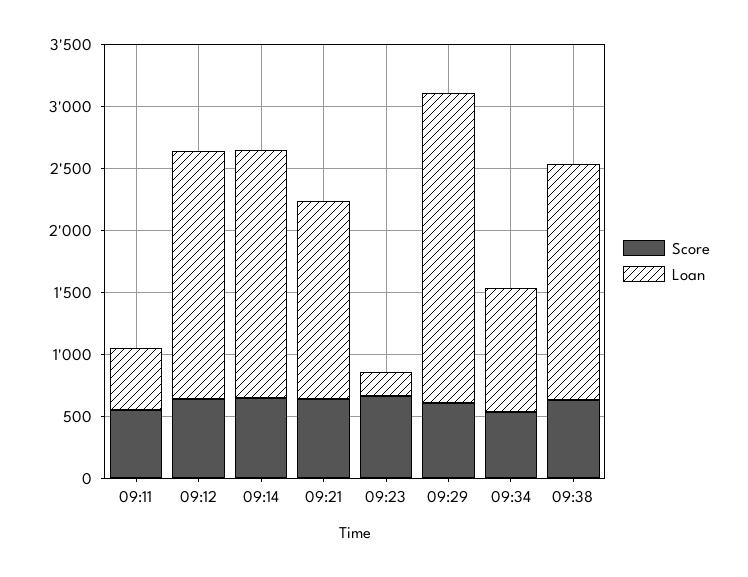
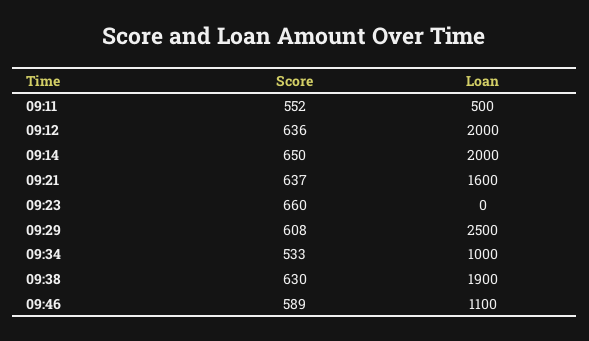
Loan, 09:23: 200 -> 0
Score, 09:46: none -> 589
Loan, 09:46: none -> 1100

